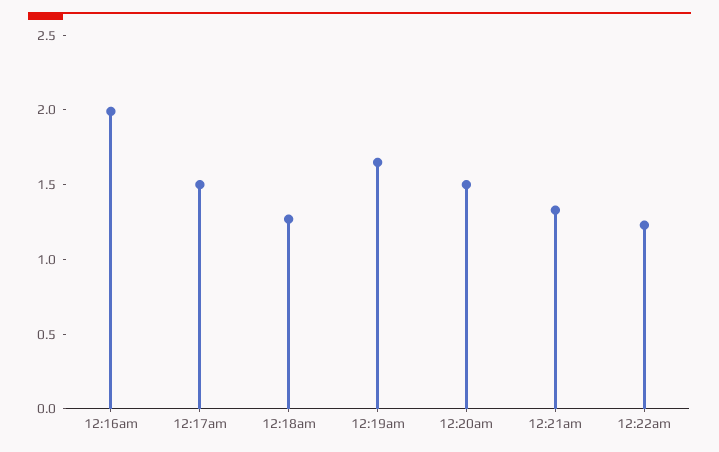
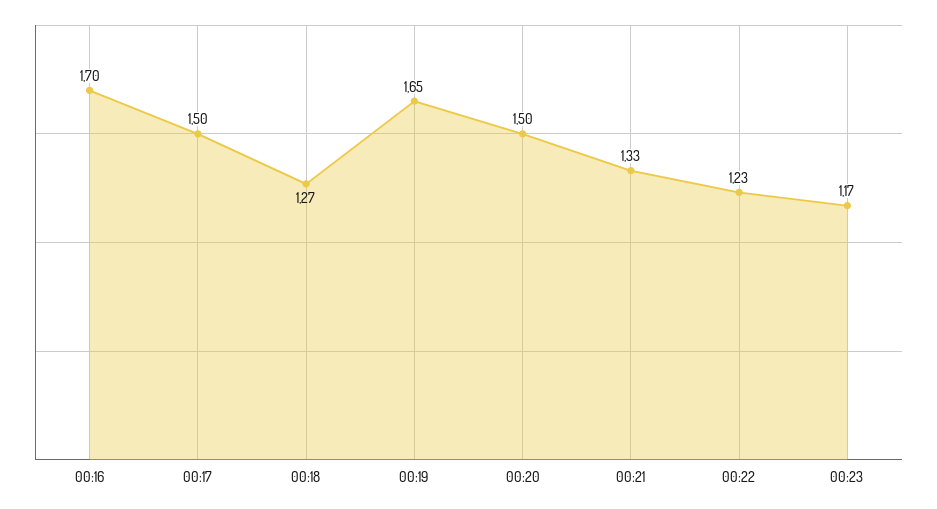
12:16am: 2 -> 1.7
00:23: none -> 1.17

